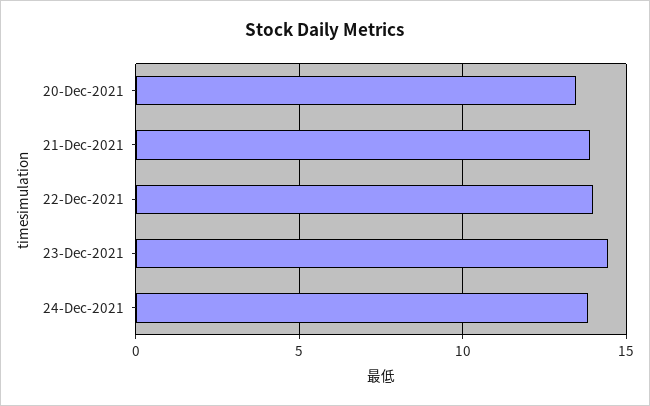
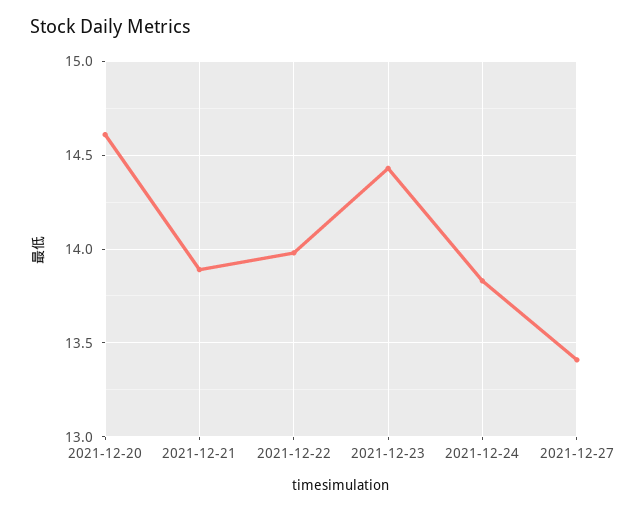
20-Dec-2021: 13.5 -> 14.6
2021-12-27: none -> 13.4

